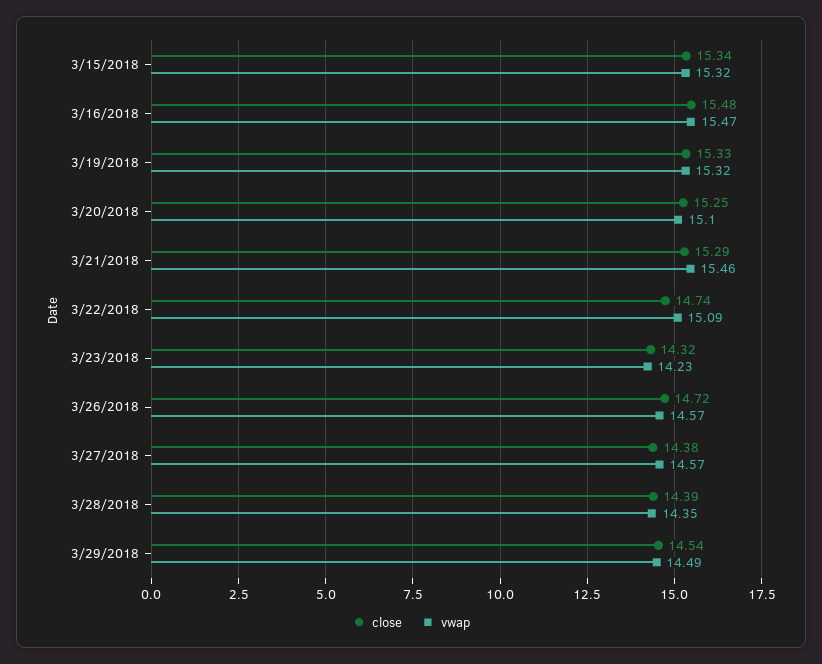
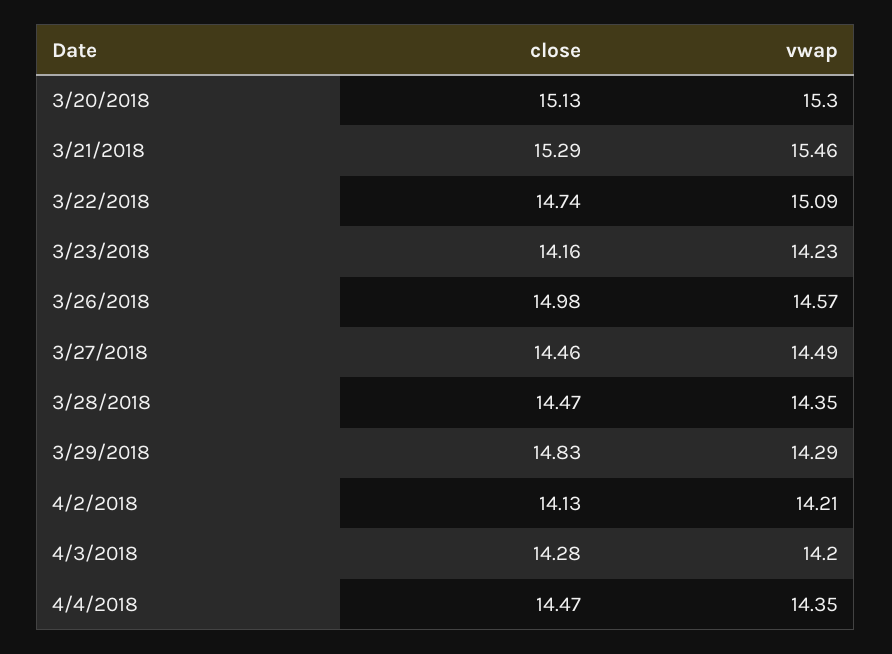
close, 3/15/2018: 15.34 -> none
vwap, 3/15/2018: 15.32 -> none
close, 3/16/2018: 15.48 -> none
vwap, 3/16/2018: 15.47 -> none
close, 3/19/2018: 15.33 -> none
vwap, 3/19/2018: 15.32 -> none
close, 3/20/2018: 15.25 -> 15.13
vwap, 3/20/2018: 15.1 -> 15.3
close, 3/23/2018: 14.32 -> 14.16
close, 3/26/2018: 14.72 -> 14.98
close, 3/27/2018: 14.38 -> 14.46
vwap, 3/27/2018: 14.57 -> 14.49
close, 3/28/2018: 14.39 -> 14.47
close, 3/29/2018: 14.54 -> 14.83
vwap, 3/29/2018: 14.49 -> 14.29
close, 4/2/2018: none -> 14.13
vwap, 4/2/2018: none -> 14.21
close, 4/3/2018: none -> 14.28
vwap, 4/3/2018: none -> 14.2
close, 4/4/2018: none -> 14.47
vwap, 4/4/2018: none -> 14.35

